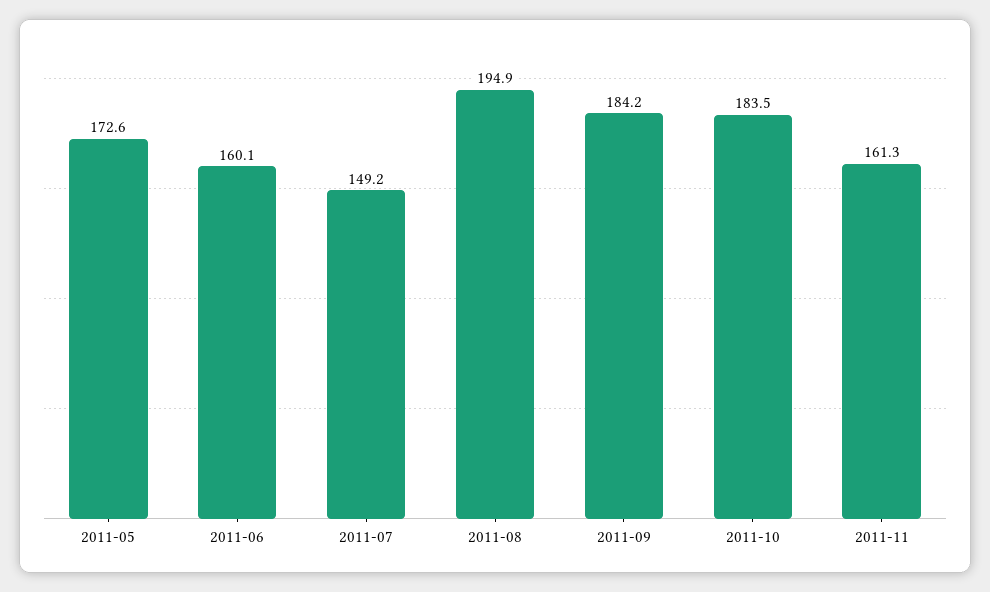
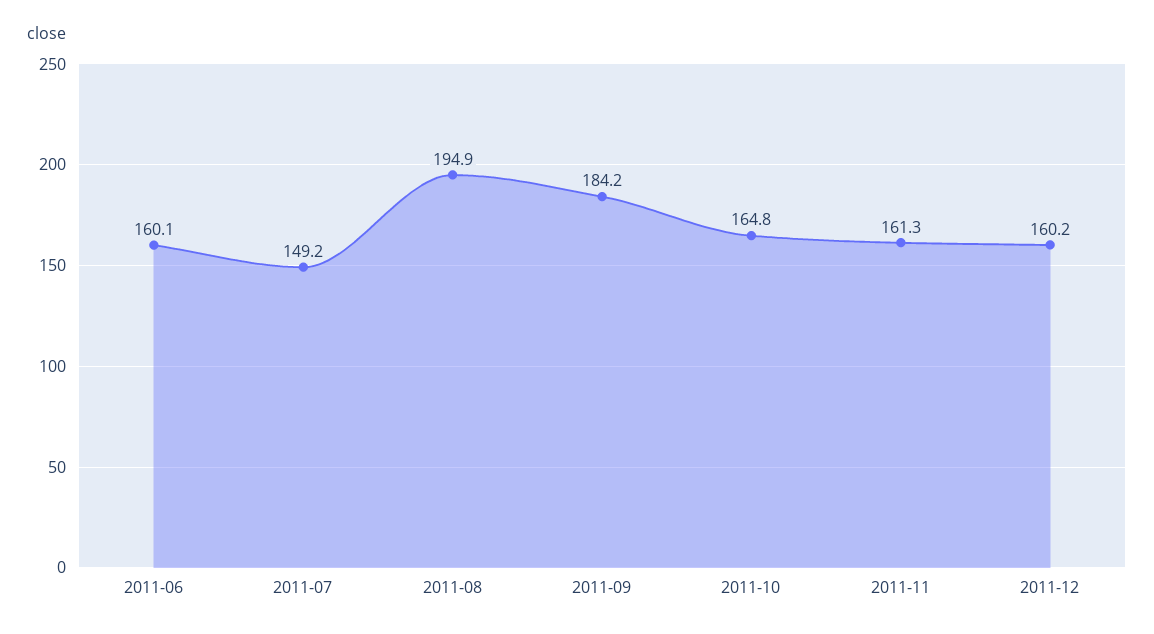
2011-05: 172.6 -> none
2011-10: 183.5 -> 164.8
2011-12: none -> 160.2

